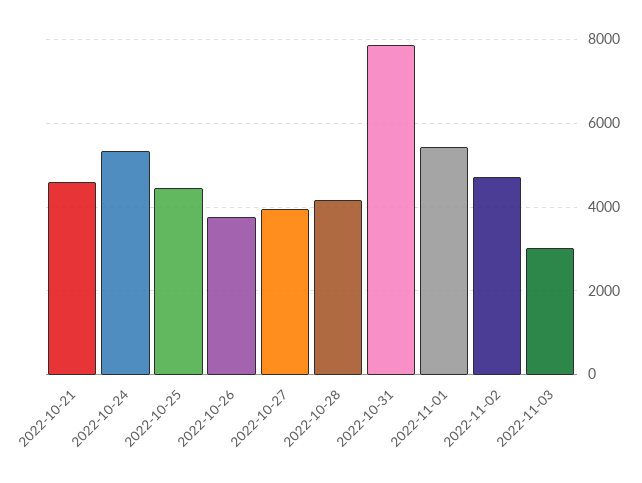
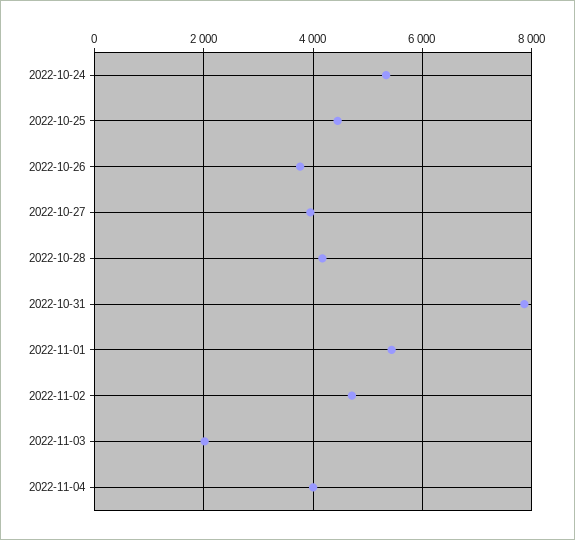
2022-10-21: 4600 -> none
2022-11-03: 3000 -> 2000
2022-11-04: none -> 4000

